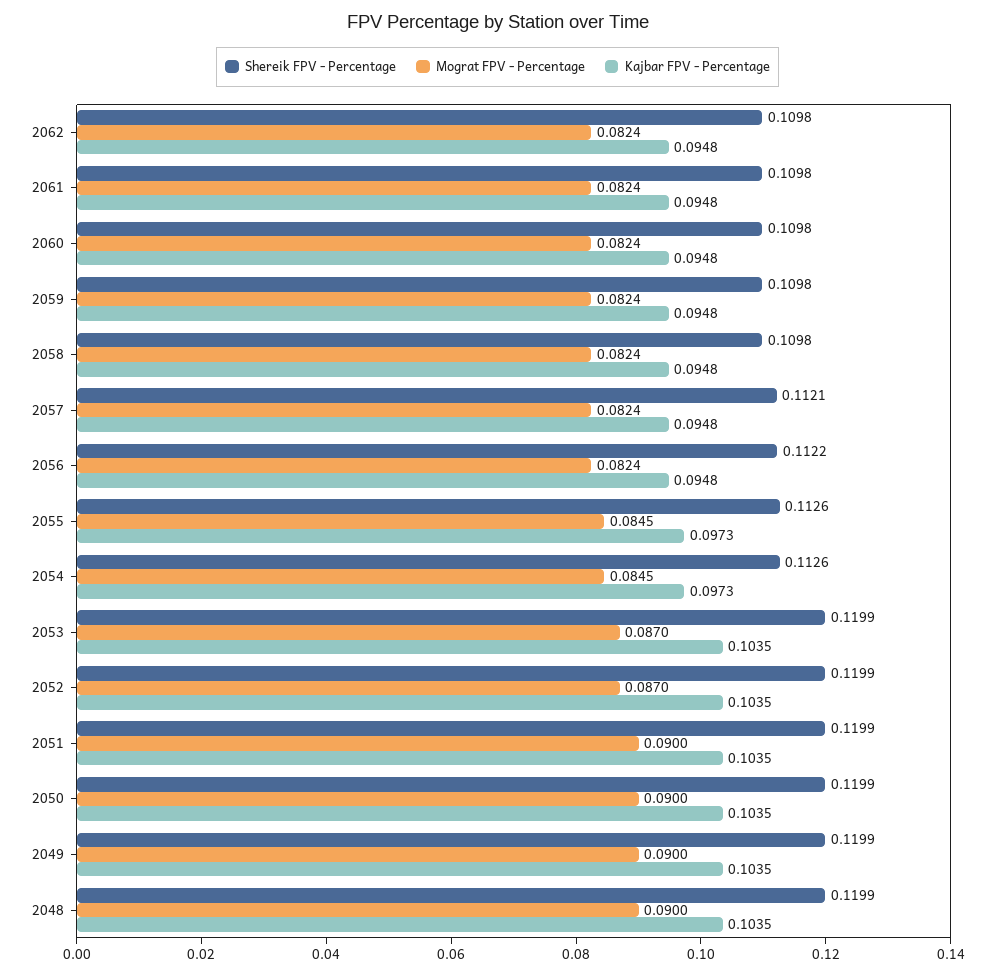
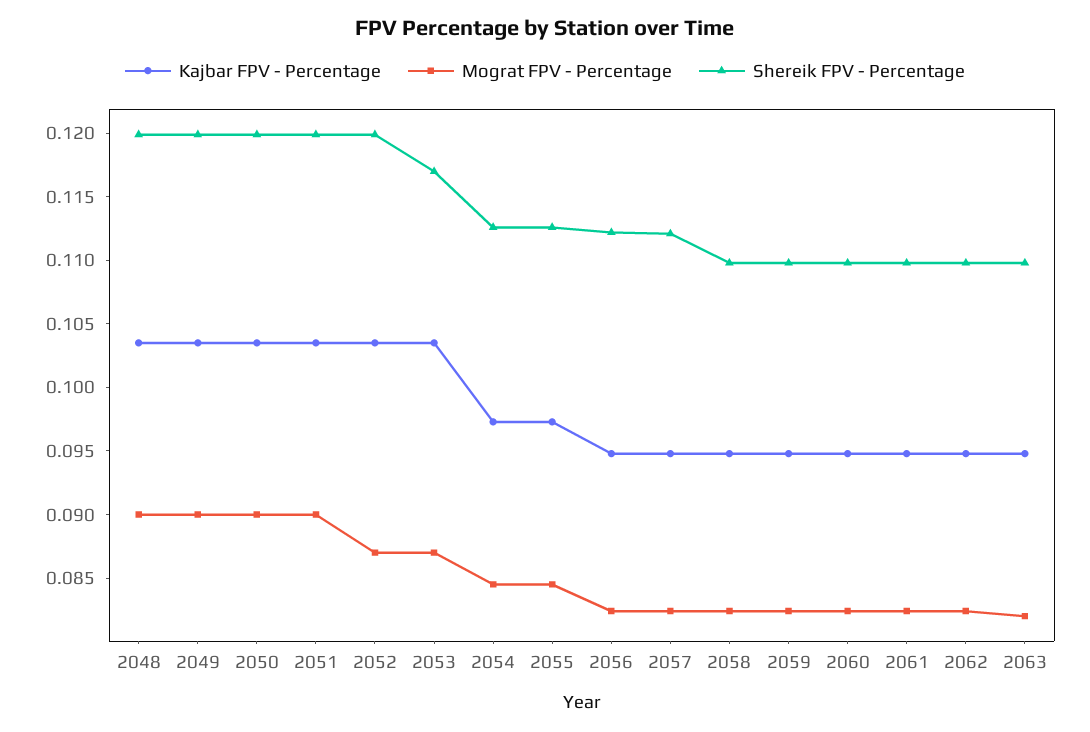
Shereik FPV - Percentage, 2053: 0.1199 -> 0.117
Kajbar FPV - Percentage, 2063: none -> 0.095
Mograt FPV - Percentage, 2063: none -> 0.082
Shereik FPV - Percentage, 2063: none -> 0.11

